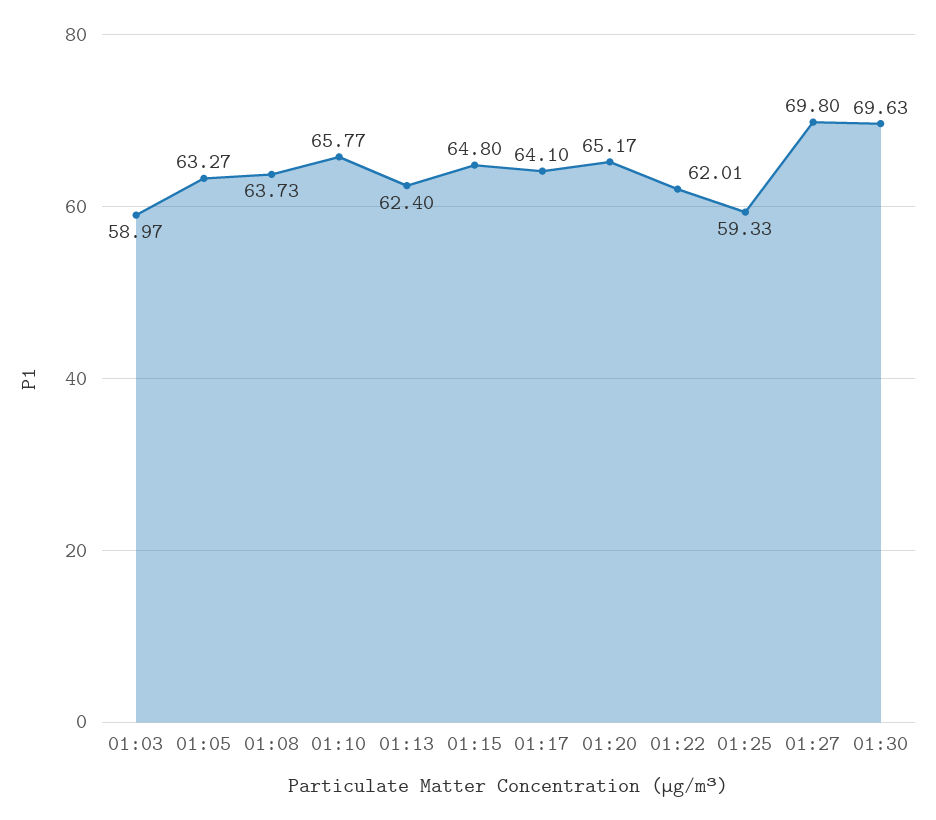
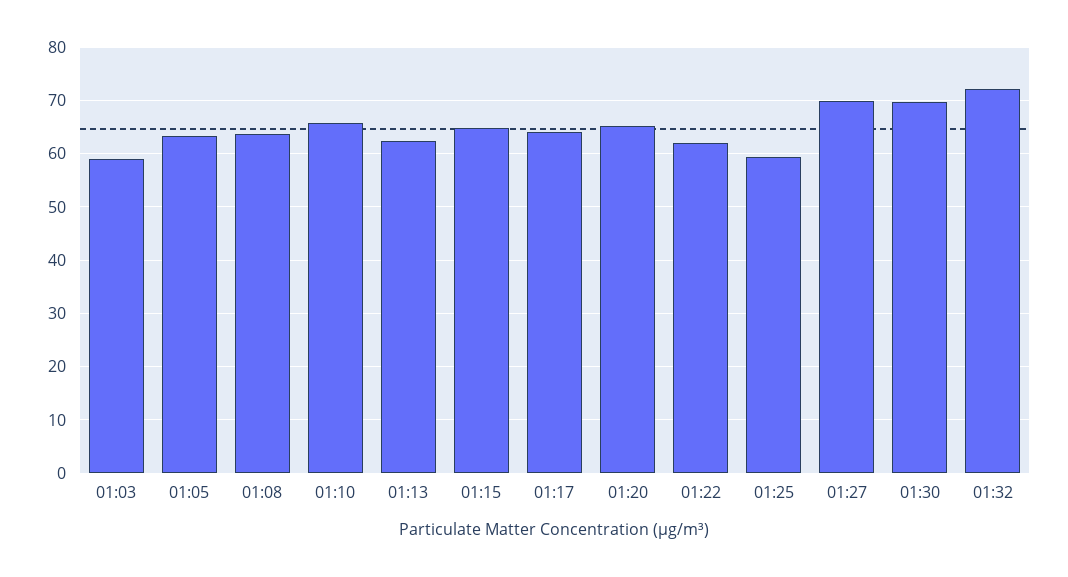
01:32: none -> 72

